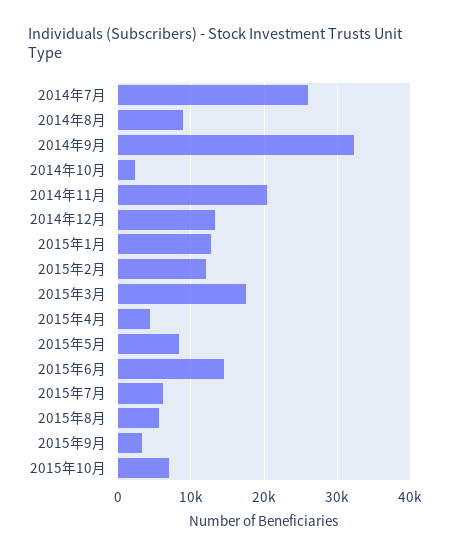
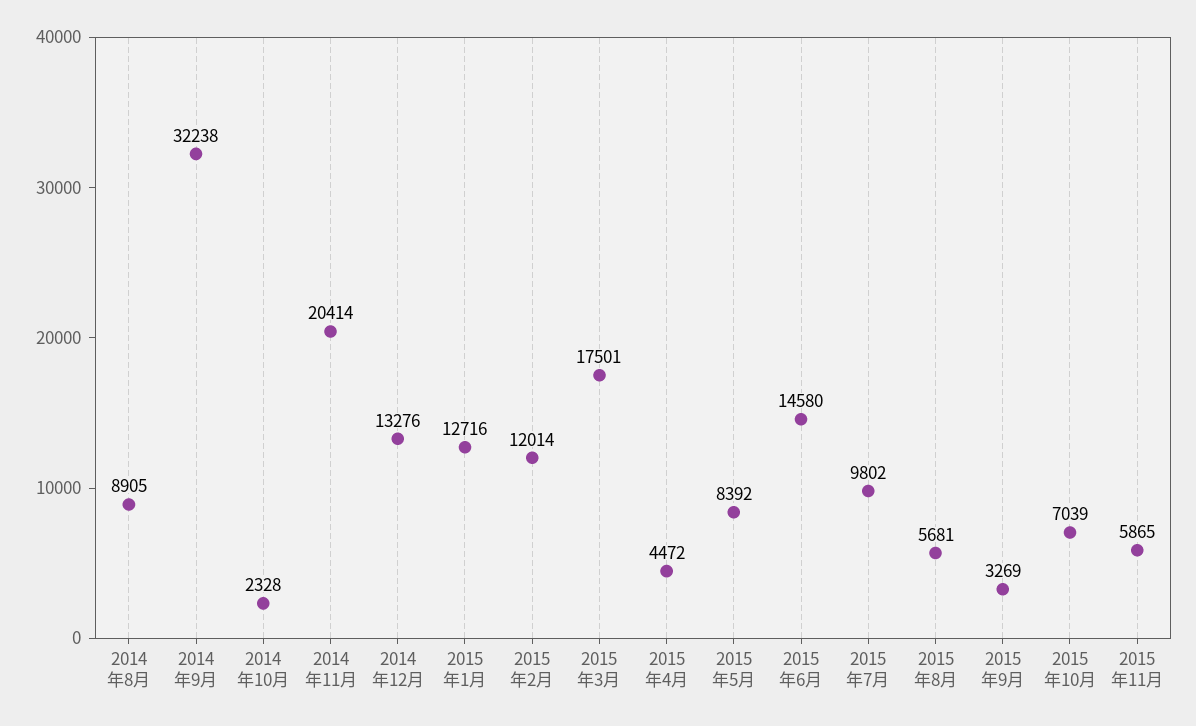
2014年7月: 26000 -> none
2015年7月: 6000 -> 9802
2015年11月: none -> 5865

